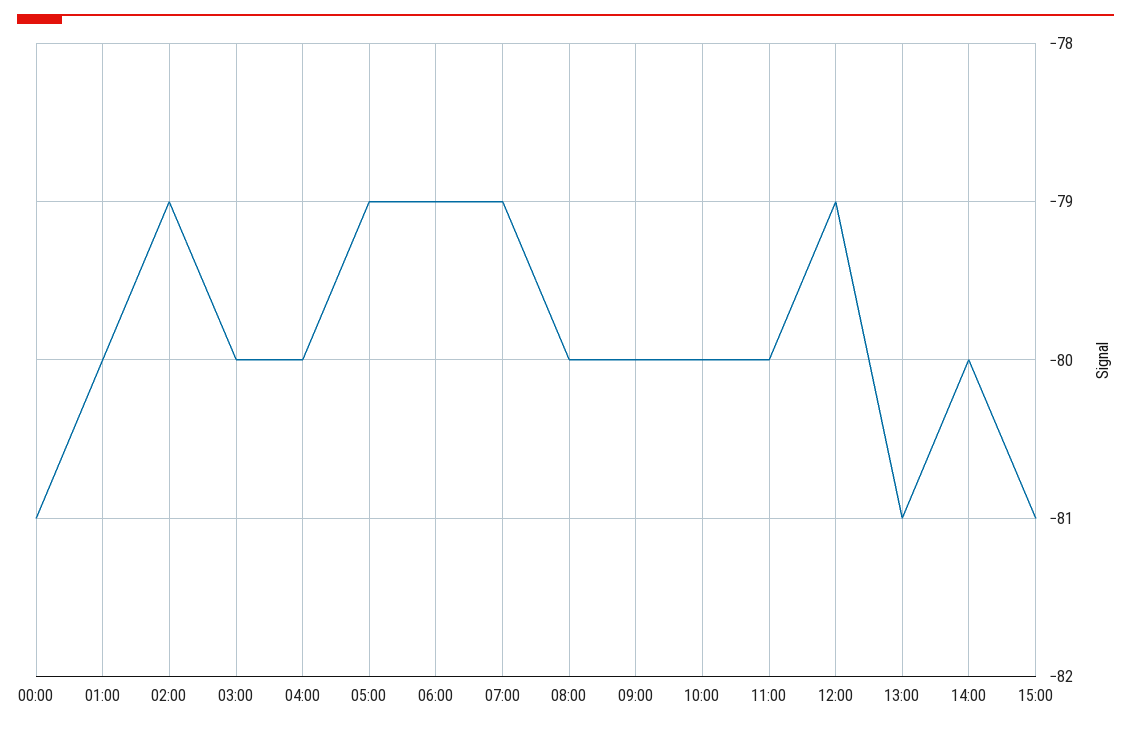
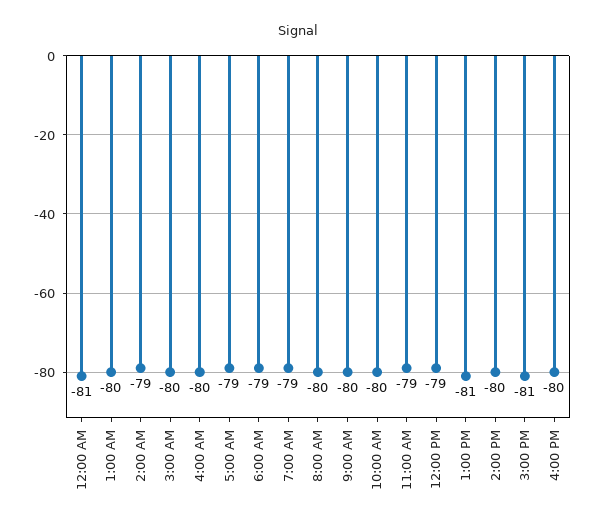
11:00: -80 -> -79
4:00 PM: none -> -80

